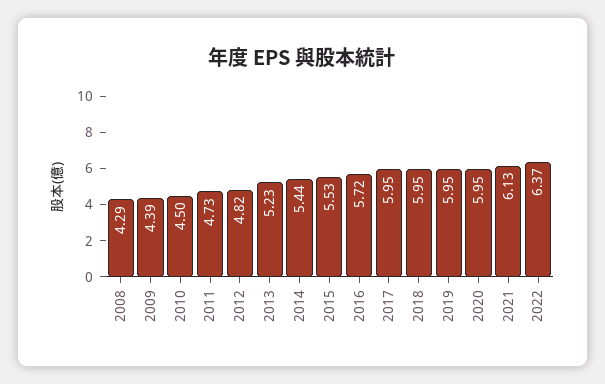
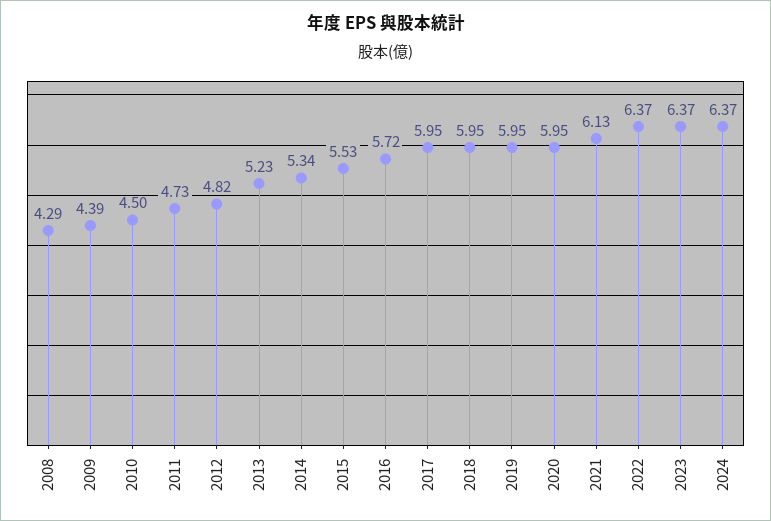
2014: 5.44 -> 5.34
2023: none -> 6.37
2024: none -> 6.37

